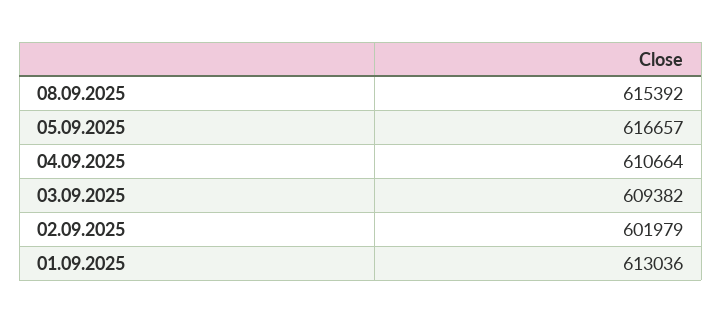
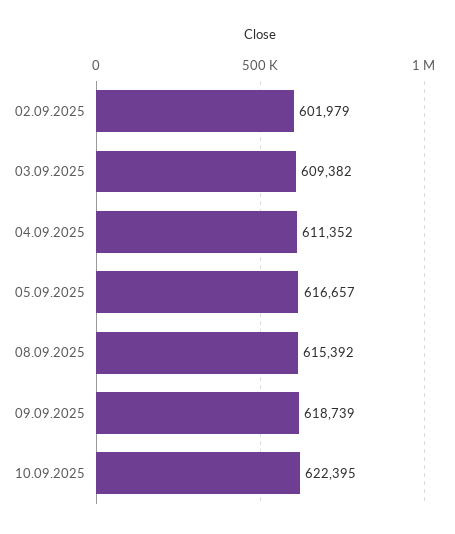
04.09.2025: 610664 -> 611352
01.09.2025: 613036 -> none
09.09.2025: none -> 618739
10.09.2025: none -> 622395

